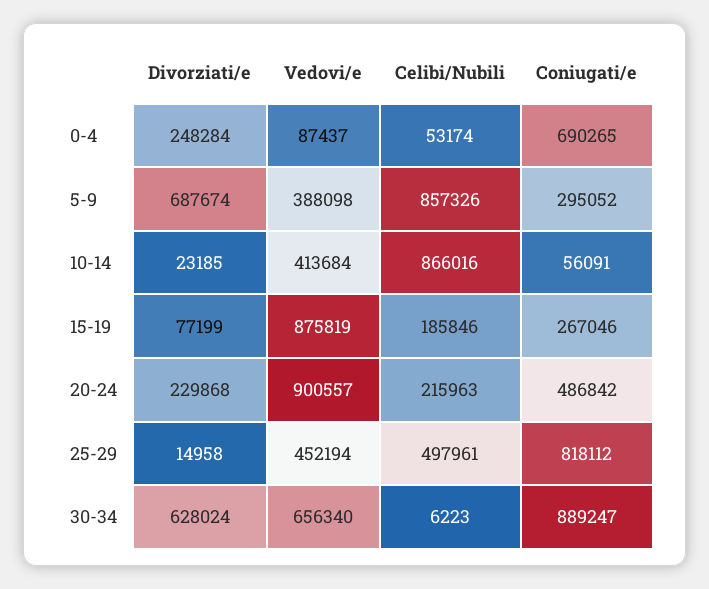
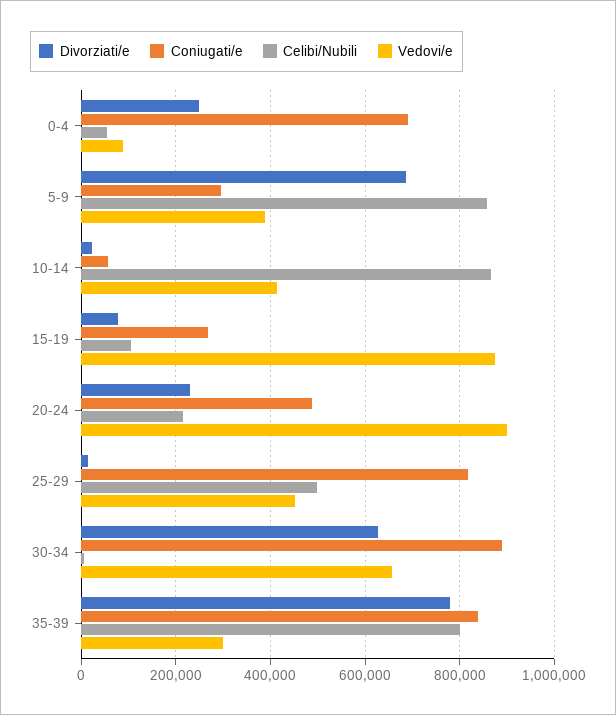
Celibi/Nubili, 15-19: 185846 -> 100000
Divorziati/e, 35-39: none -> 780000
Coniugati/e, 35-39: none -> 840000
Celibi/Nubili, 35-39: none -> 800000
Vedovi/e, 35-39: none -> 300000

